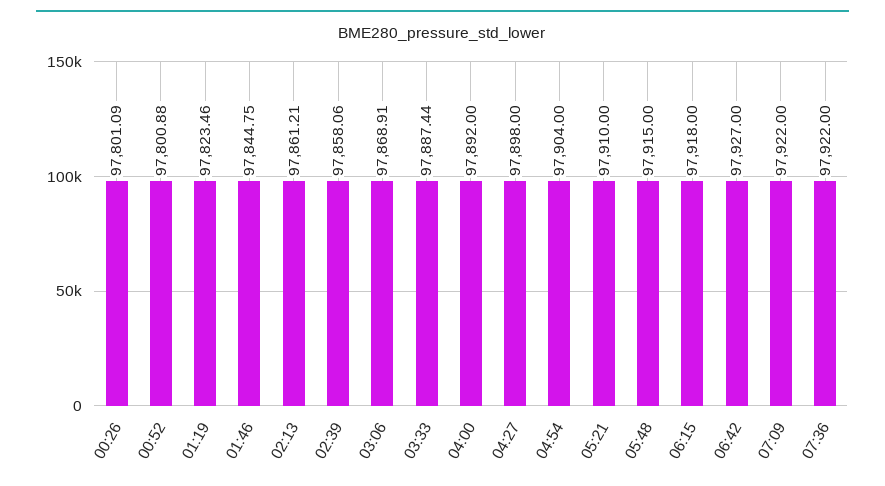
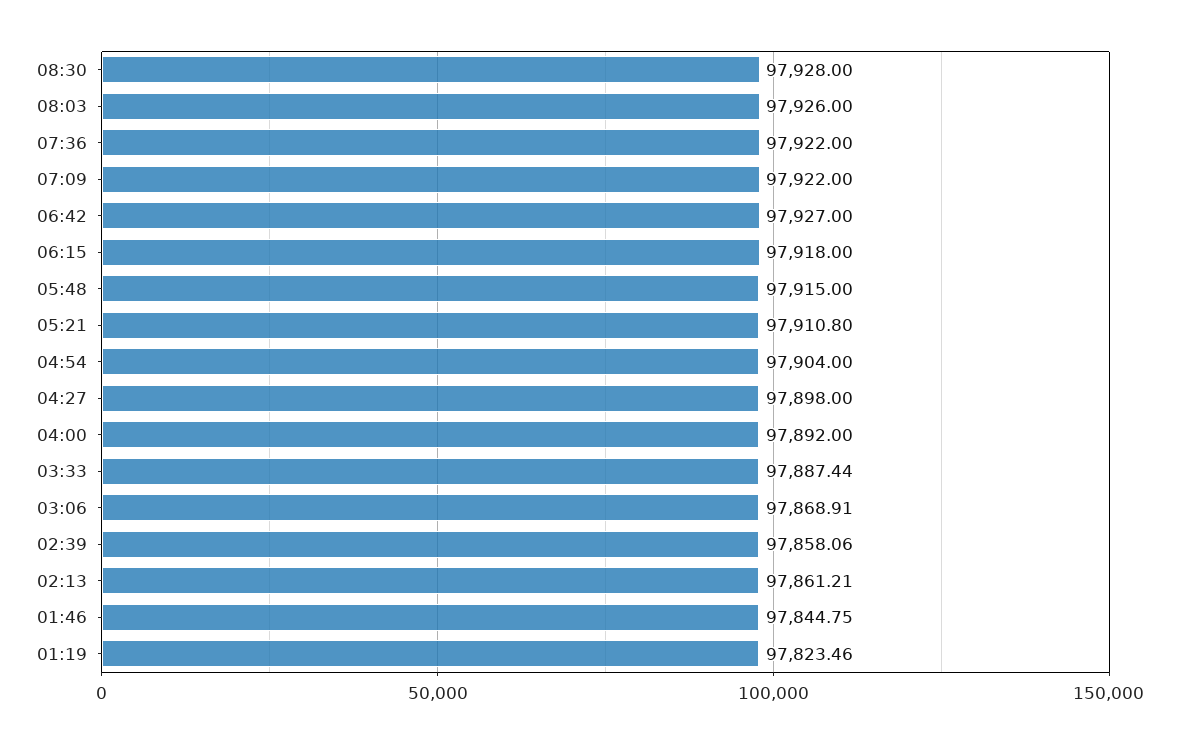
00:26: 97801.09 -> none
00:52: 97800.88 -> none
05:21: 97910 -> 97910.8
08:30: none -> 97928
08:03: none -> 97926

